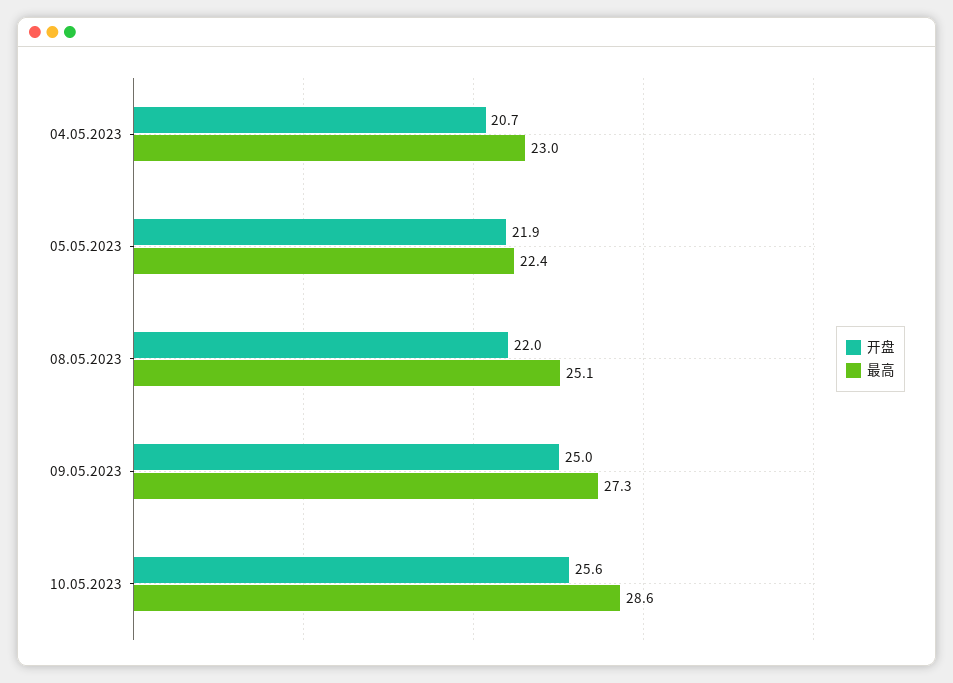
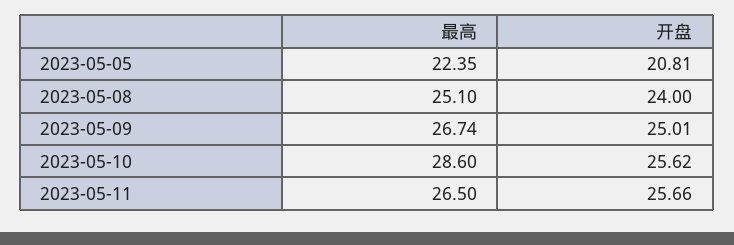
开盘, 04.05.2023: 20.7 -> none
最高, 04.05.2023: 23 -> none
开盘, 05.05.2023: 21.9 -> 20.81
开盘, 08.05.2023: 22 -> 24
最高, 09.05.2023: 27.3 -> 26.74
最高, 2023-05-11: none -> 26.5
开盘, 2023-05-11: none -> 25.66

